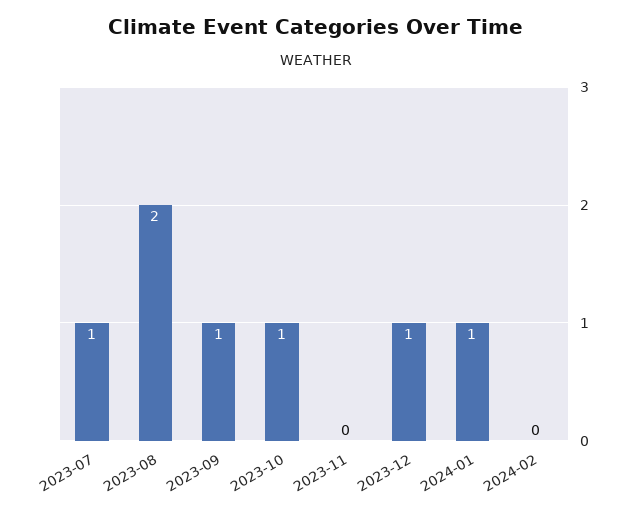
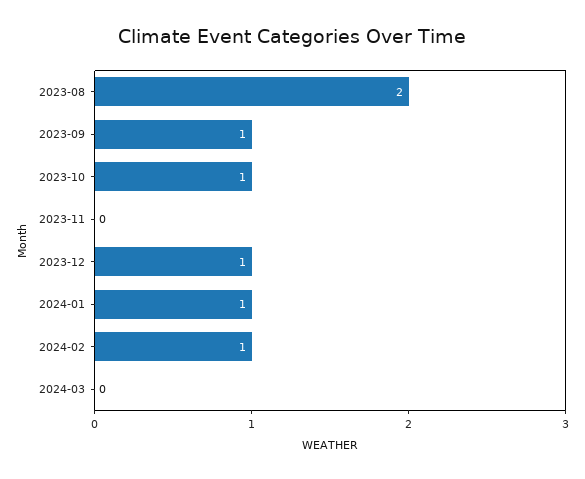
2023-07: 1 -> none
2024-02: 0 -> 1
2024-03: none -> 0

